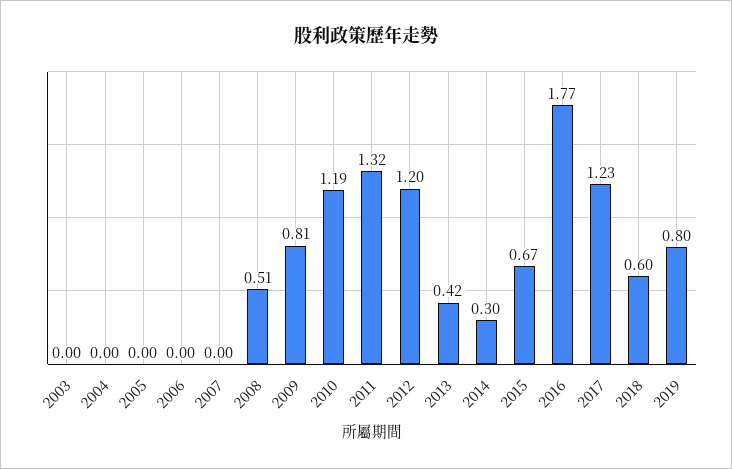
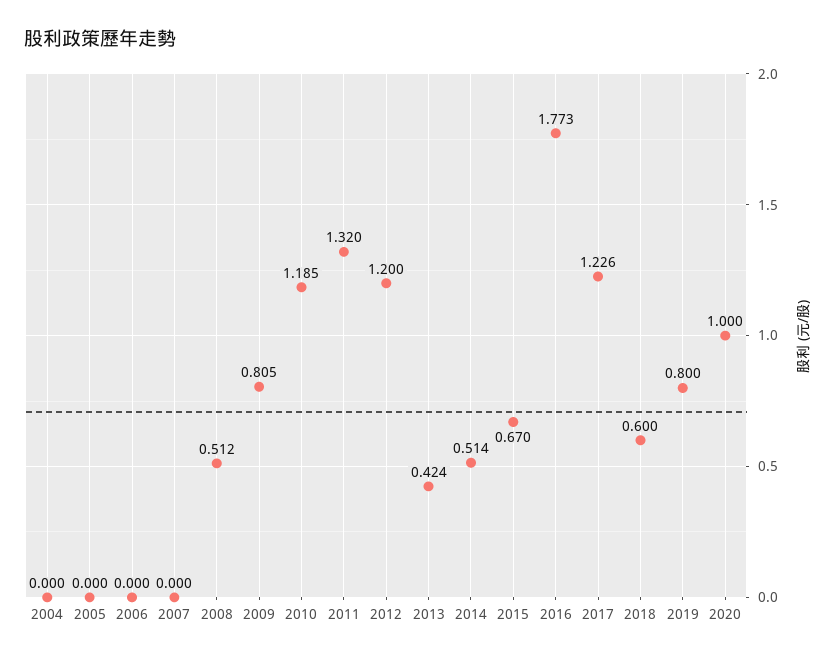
2003: 0 -> none
2014: 0.3 -> 0.514
2020: none -> 1

